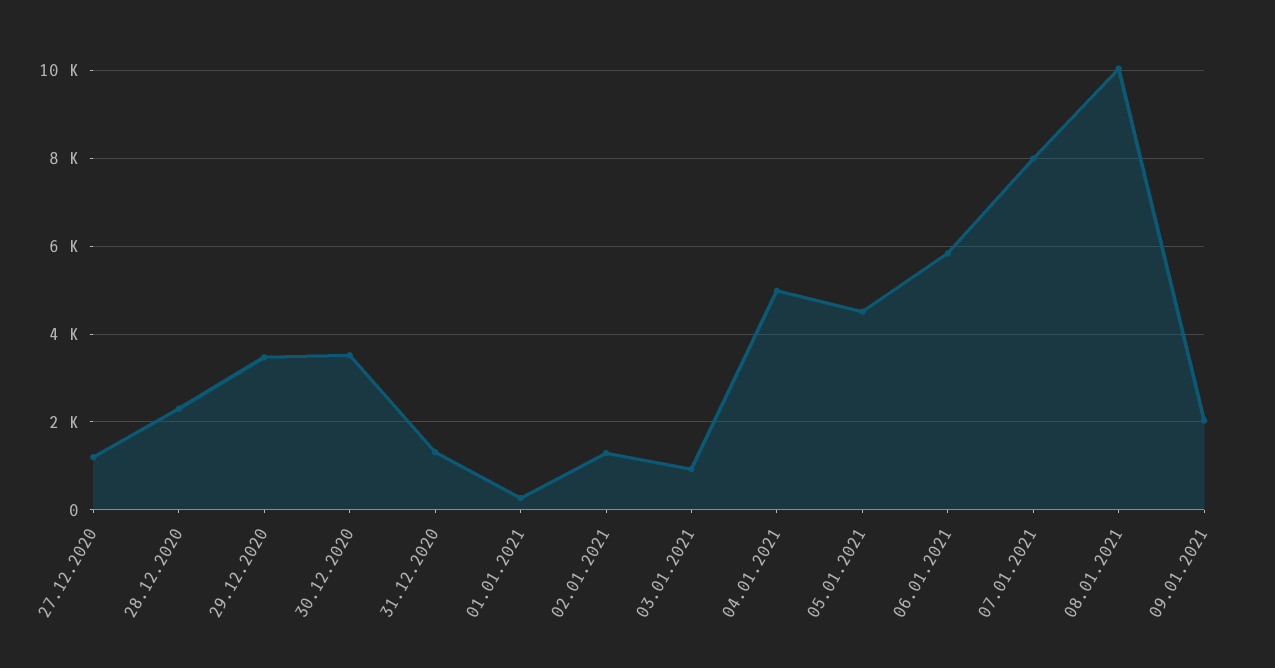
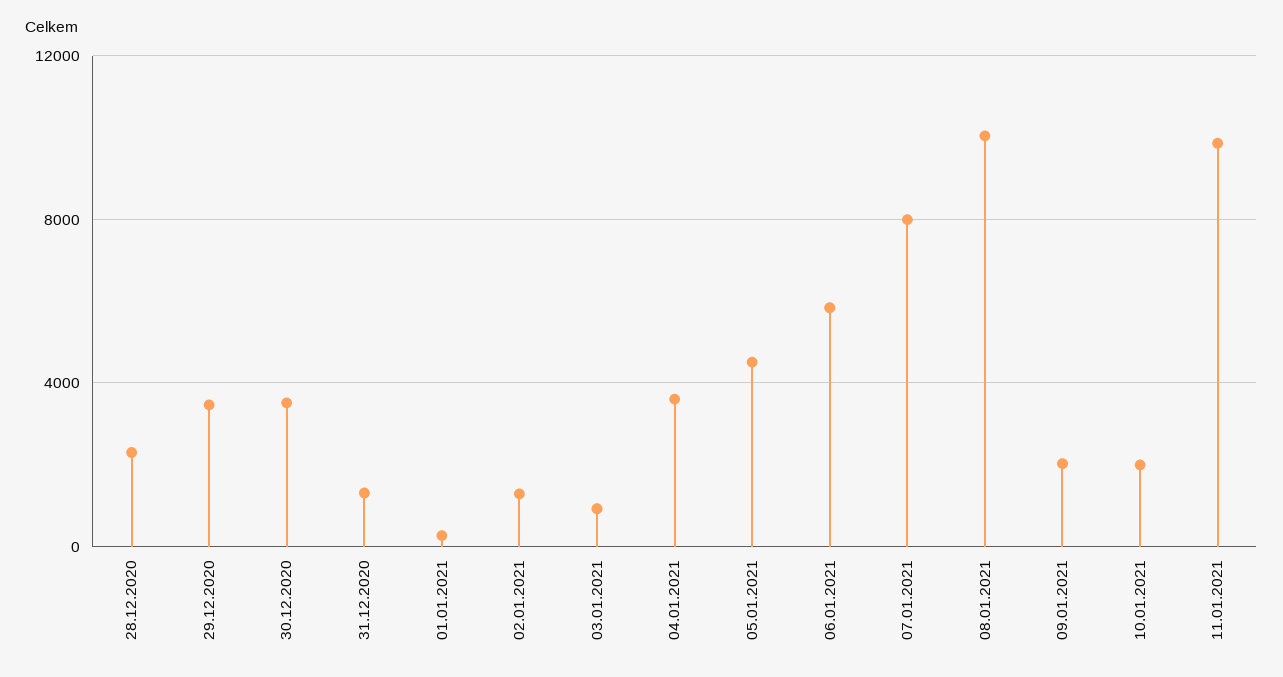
27.12.2020: 1200 -> none
04.01.2021: 5000 -> 3500
10.01.2021: none -> 2000
11.01.2021: none -> 10000

